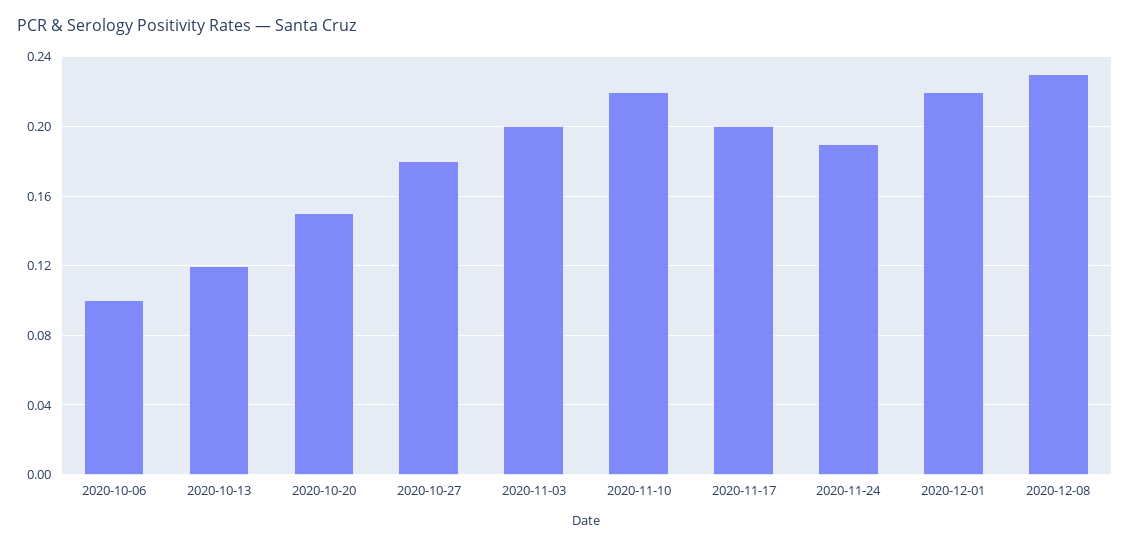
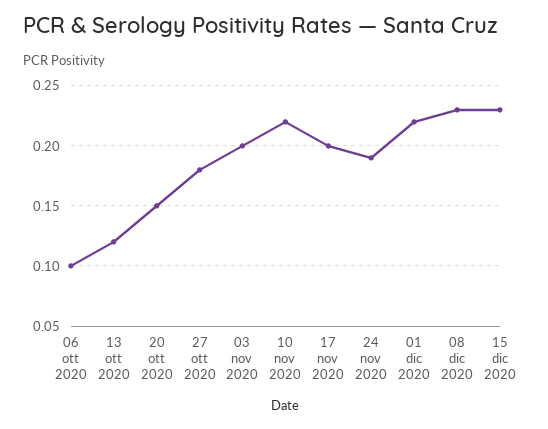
15 dic 2020: none -> 0.23

